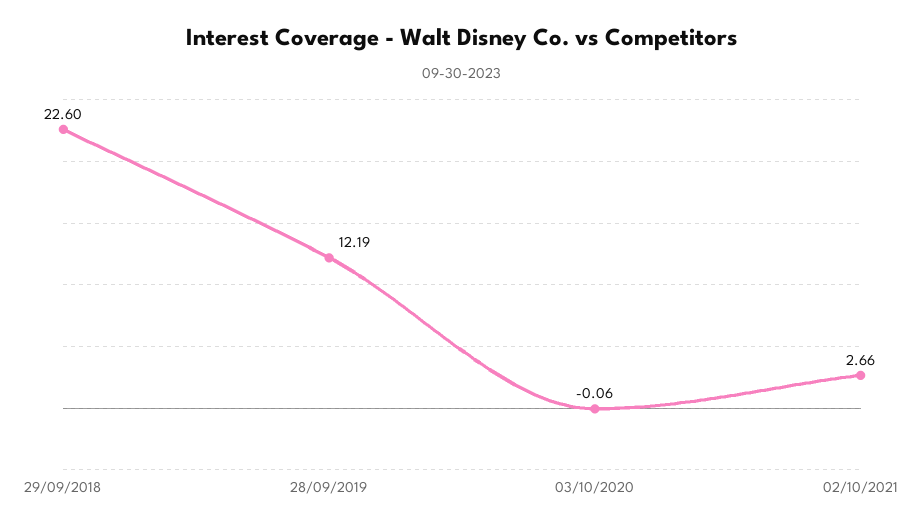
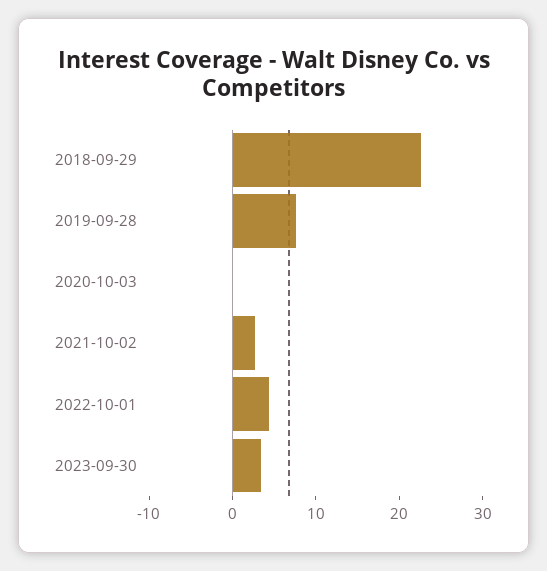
28/09/2019: 12.19 -> 8
2022-10-01: none -> 4
2023-09-30: none -> 4

